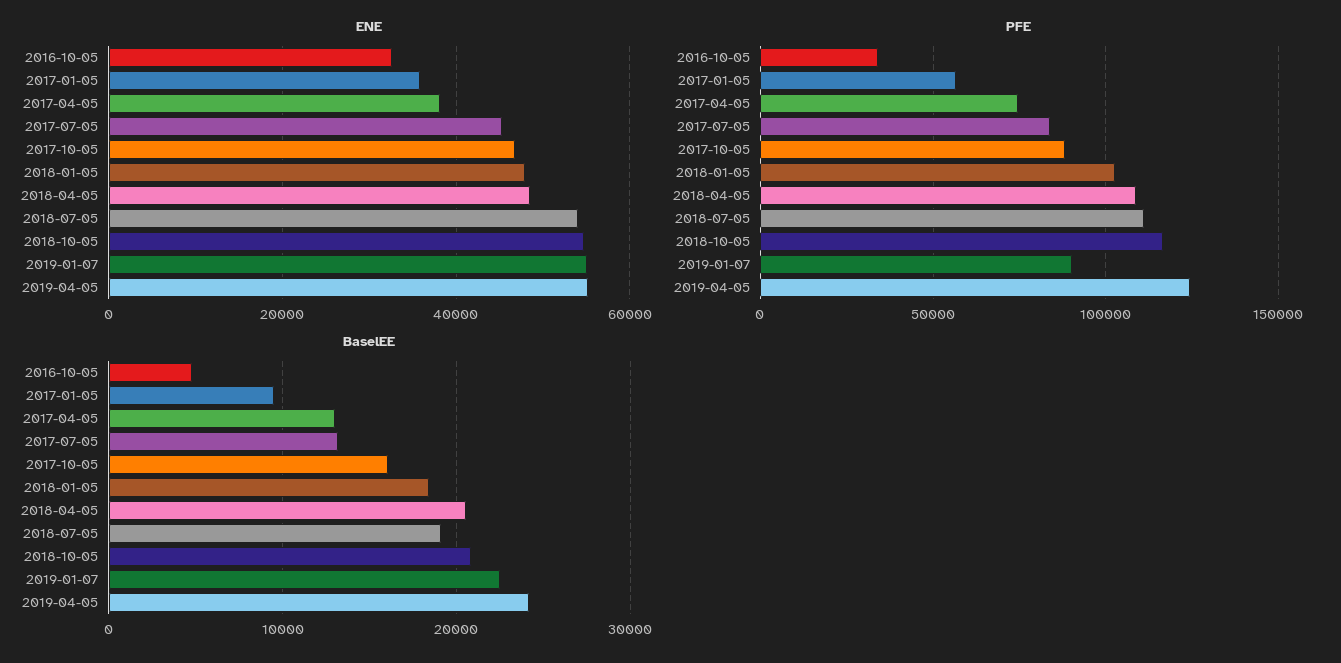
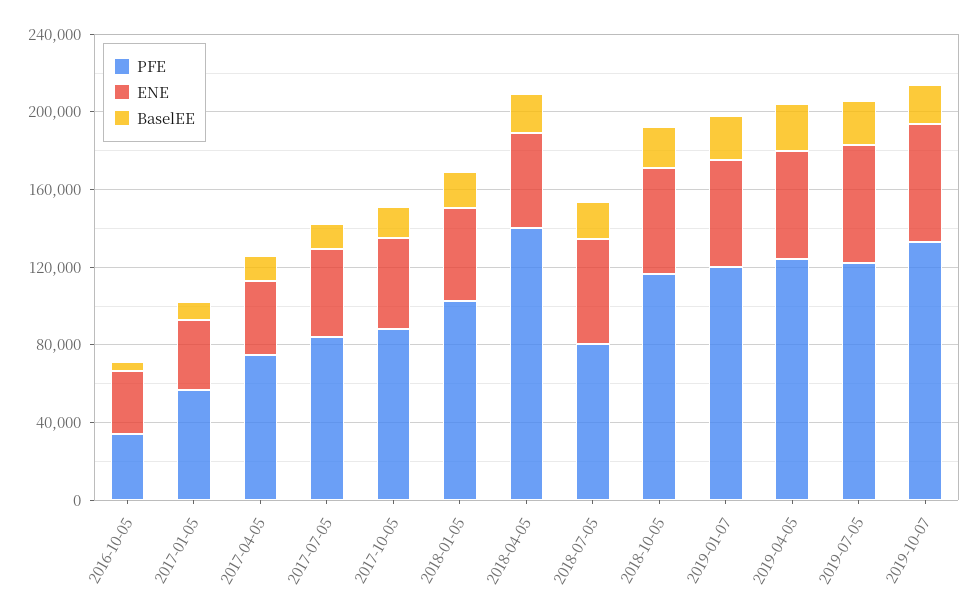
PFE, 2018-04-05: 110000 -> 140000
PFE, 2018-07-05: 110000 -> 80000
PFE, 2019-01-07: 90000 -> 120000
PFE, 2019-07-05: none -> 120000
ENE, 2019-07-05: none -> 60000
BaselEE, 2019-07-05: none -> 20000
PFE, 2019-10-07: none -> 130000
ENE, 2019-10-07: none -> 60000
BaselEE, 2019-10-07: none -> 20000

